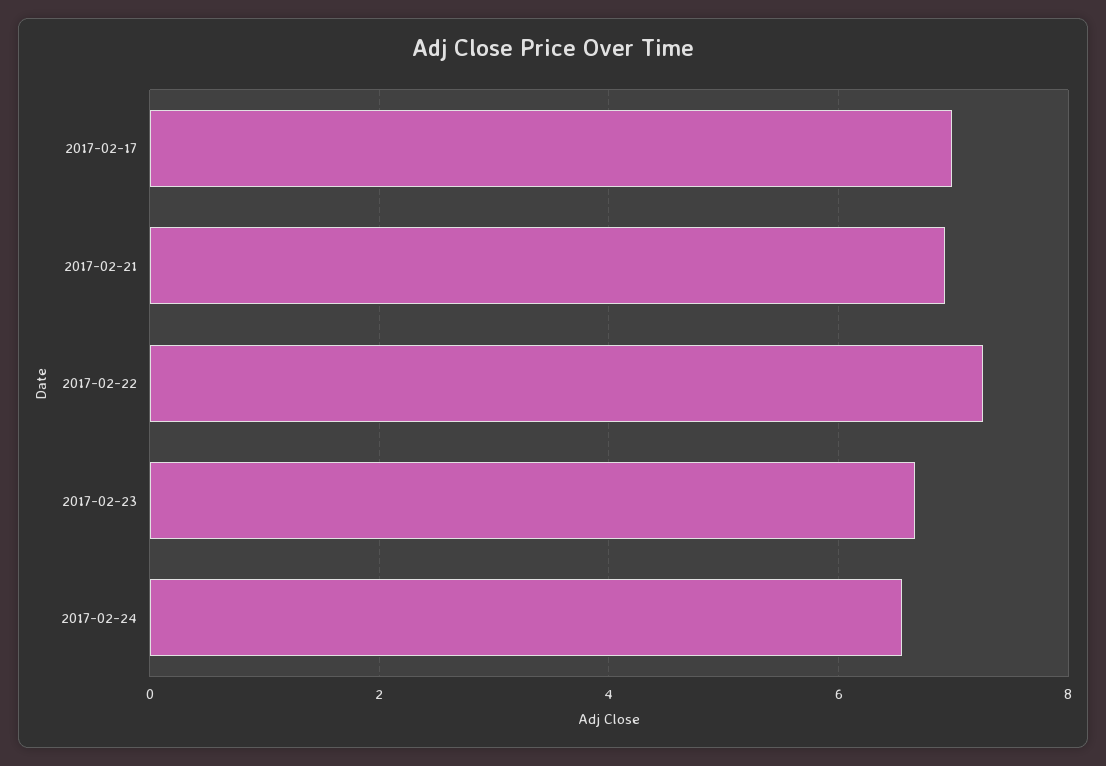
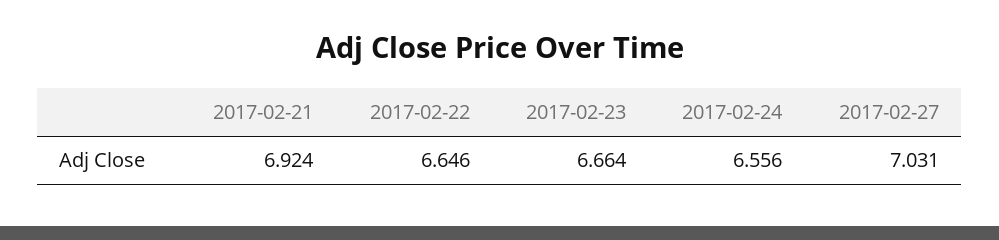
2017-02-17: 7 -> none
2017-02-22: 7.2 -> 6.646
2017-02-27: none -> 7.031

